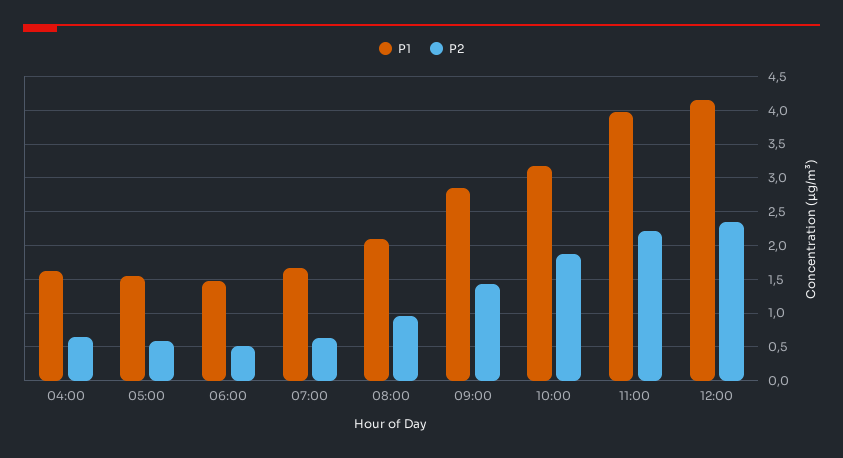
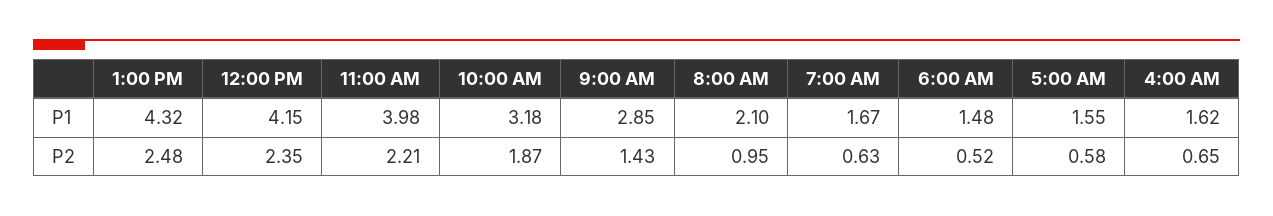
P1, 1:00 PM: none -> 4.32
P2, 1:00 PM: none -> 2.48

